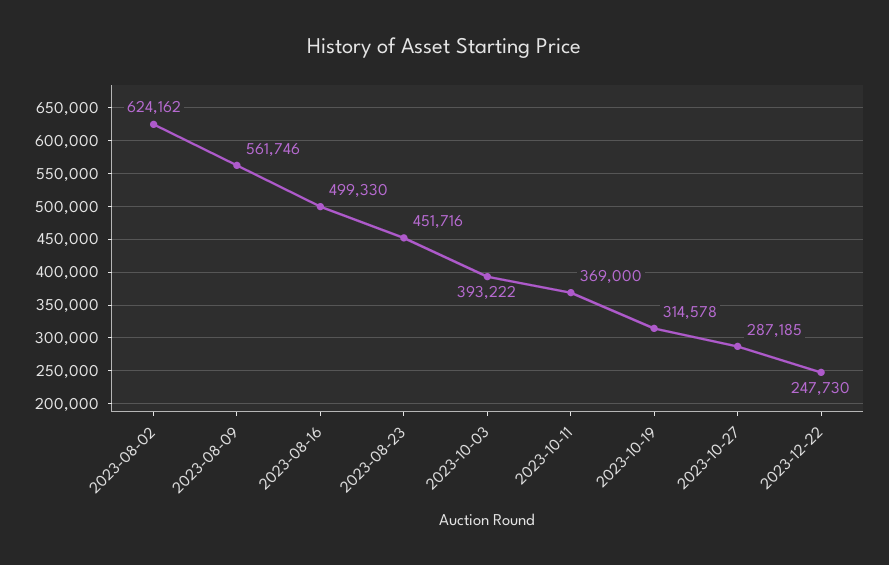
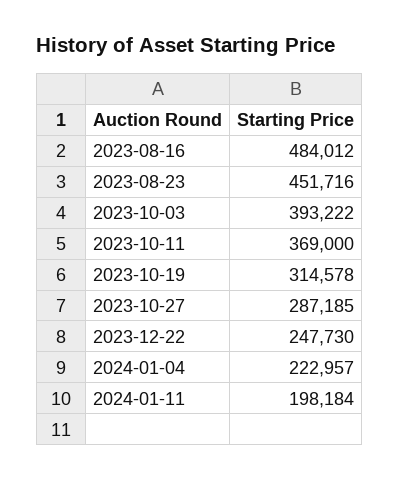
2023-08-02: 624162 -> none
2023-08-09: 561746 -> none
2023-08-16: 499330 -> 484012
2024-01-04: none -> 222957
2024-01-11: none -> 198184

